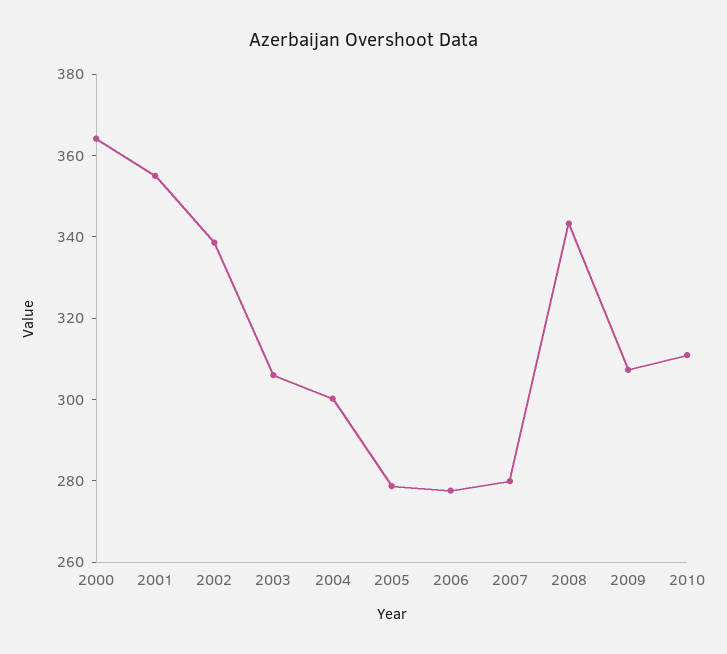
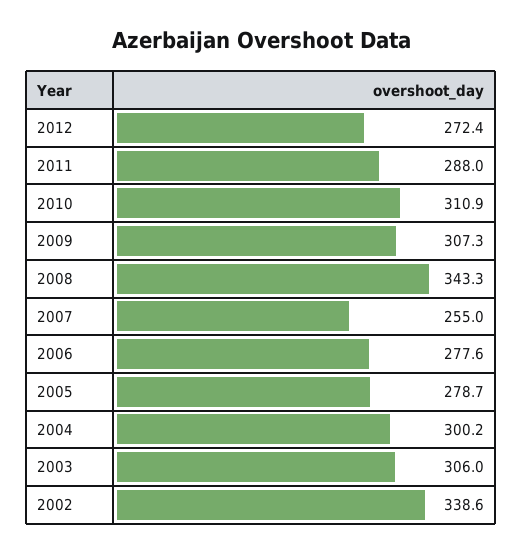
2000: 365 -> none
2001: 355 -> none
2007: 280 -> 255
2012: none -> 272.4
2011: none -> 288

